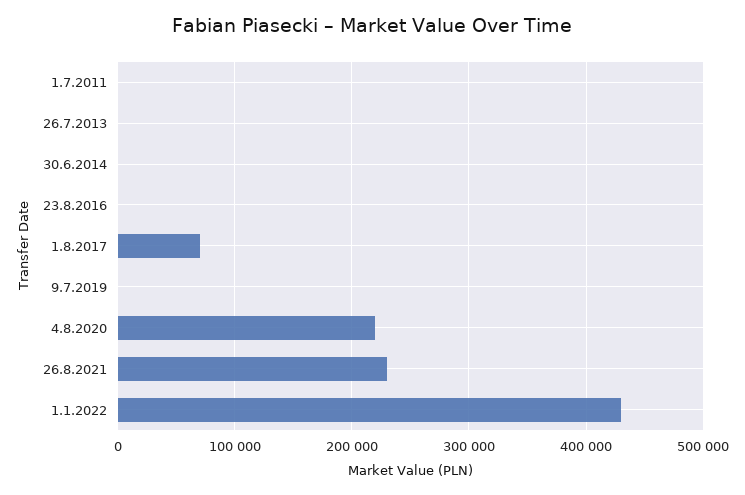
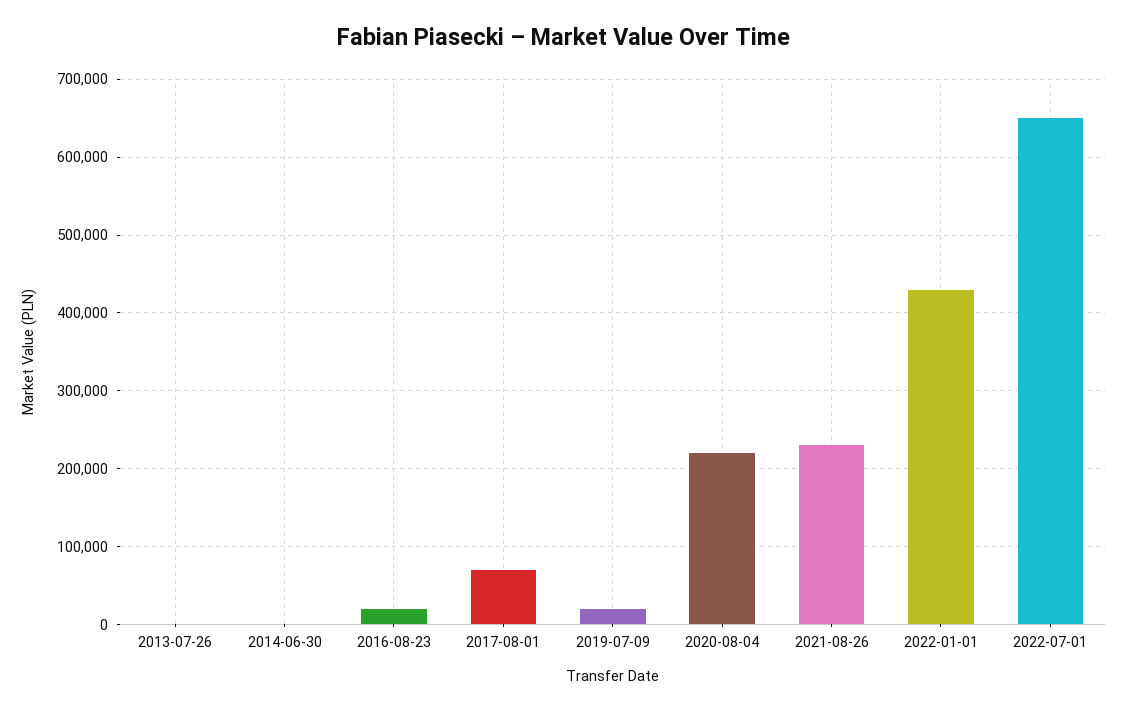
1.7.2011: 0 -> none
23.8.2016: 0 -> 20000
9.7.2019: 0 -> 20000
2022-07-01: none -> 650000

